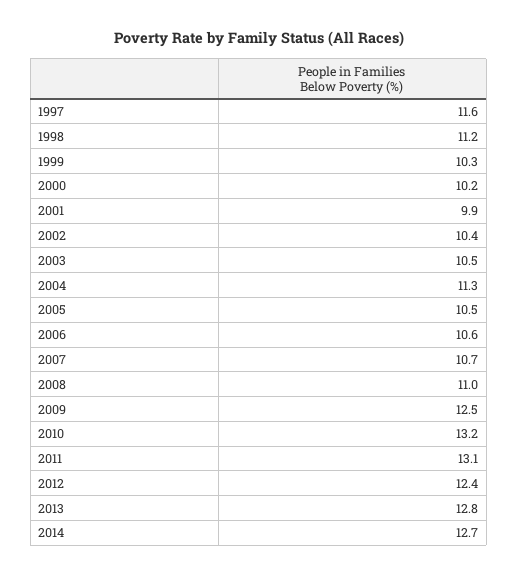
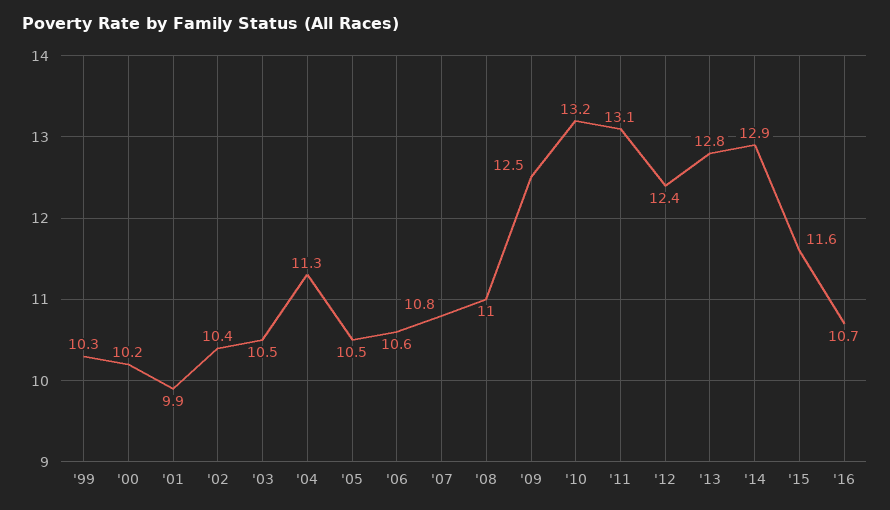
1997: 11.6 -> none
1998: 11.2 -> none
2007: 10.7 -> 10.8
2014: 12.7 -> 12.9
'15: none -> 11.6
'16: none -> 10.7

